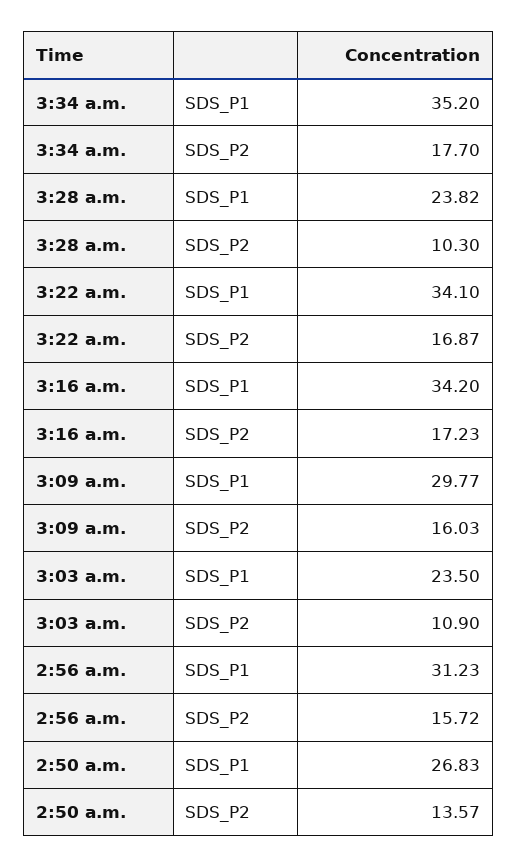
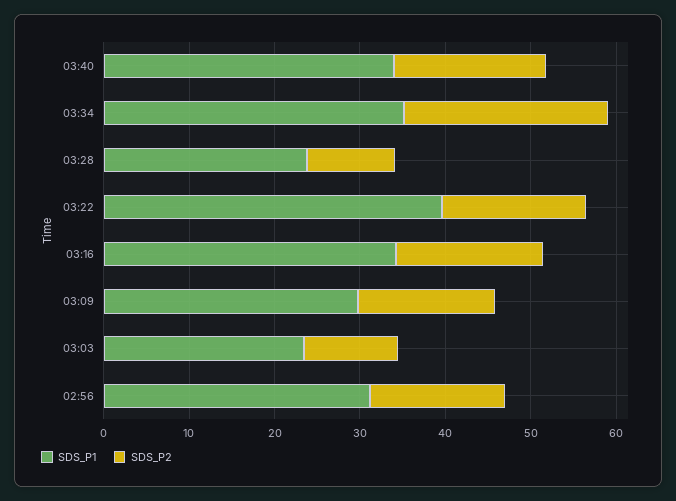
SDS_P2, 3:34 a.m.: 17.7 -> 24
SDS_P1, 3:22 a.m.: 34.1 -> 40
SDS_P1, 2:50 a.m.: 26.83 -> none
SDS_P2, 2:50 a.m.: 13.57 -> none
SDS_P1, 03:40: none -> 34
SDS_P2, 03:40: none -> 18

